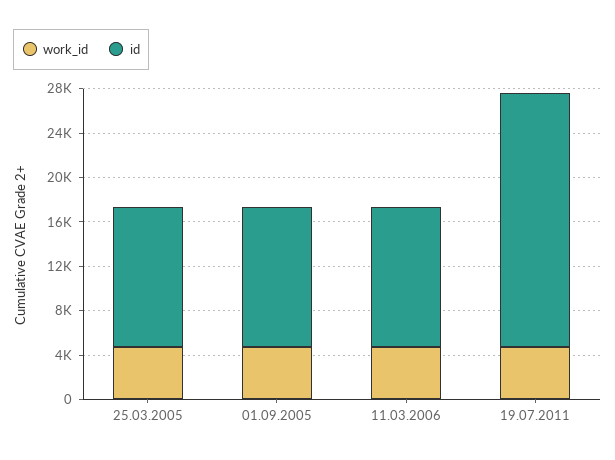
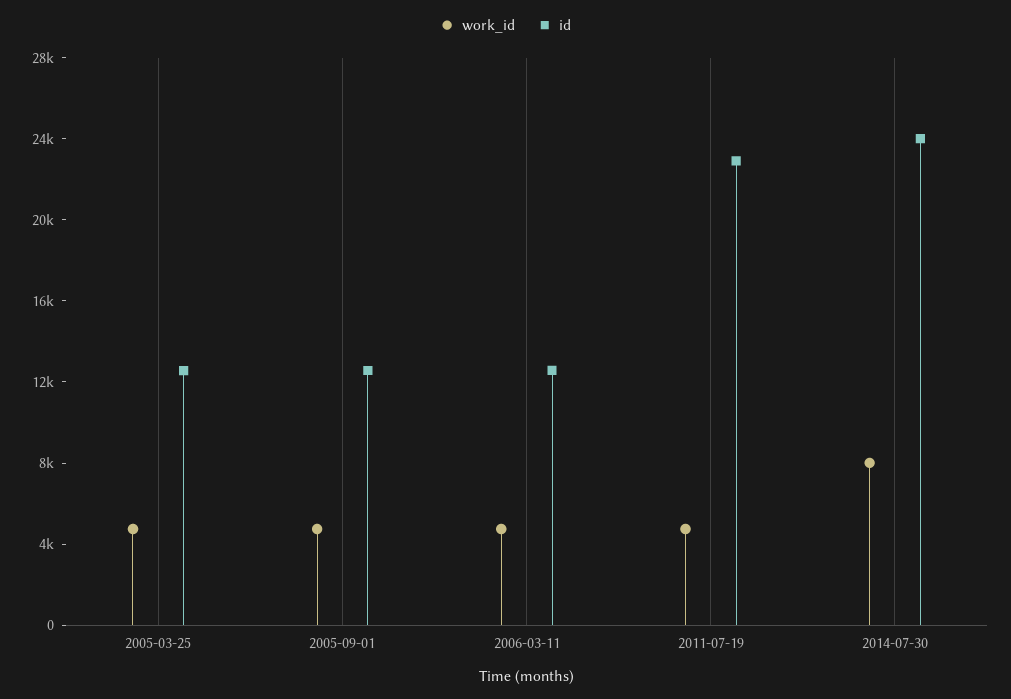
work_id, 2014-07-30: none -> 8000
id, 2014-07-30: none -> 24000

